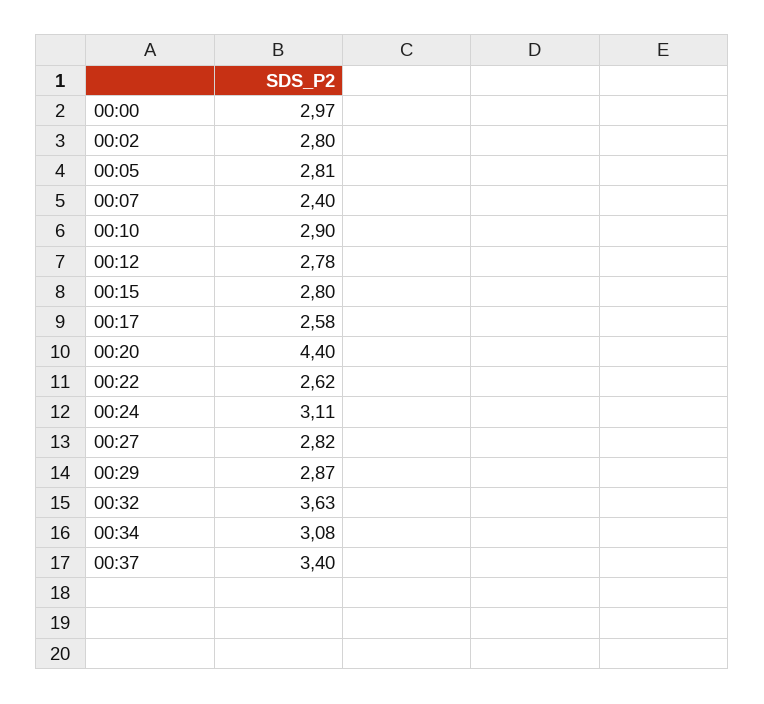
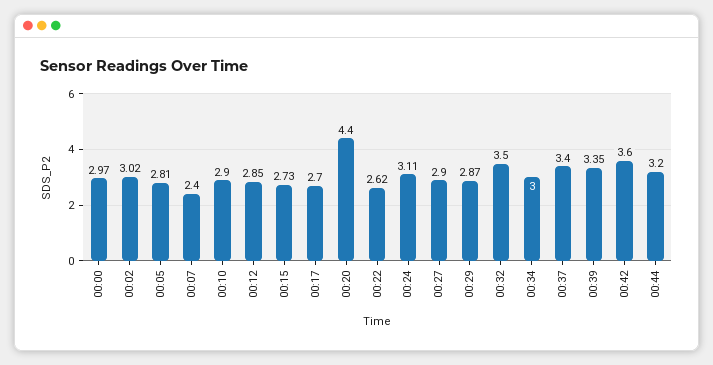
00:02: 2.8 -> 3.02
00:12: 2.78 -> 2.85
00:15: 2.8 -> 2.73
00:17: 2.58 -> 2.7
00:27: 2.82 -> 2.9
00:32: 3.63 -> 3.5
00:34: 3.08 -> 3
00:39: none -> 3.35
00:42: none -> 3.6
00:44: none -> 3.2

